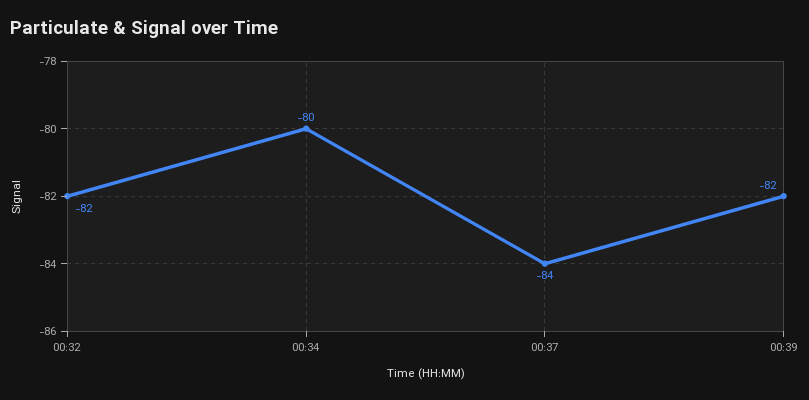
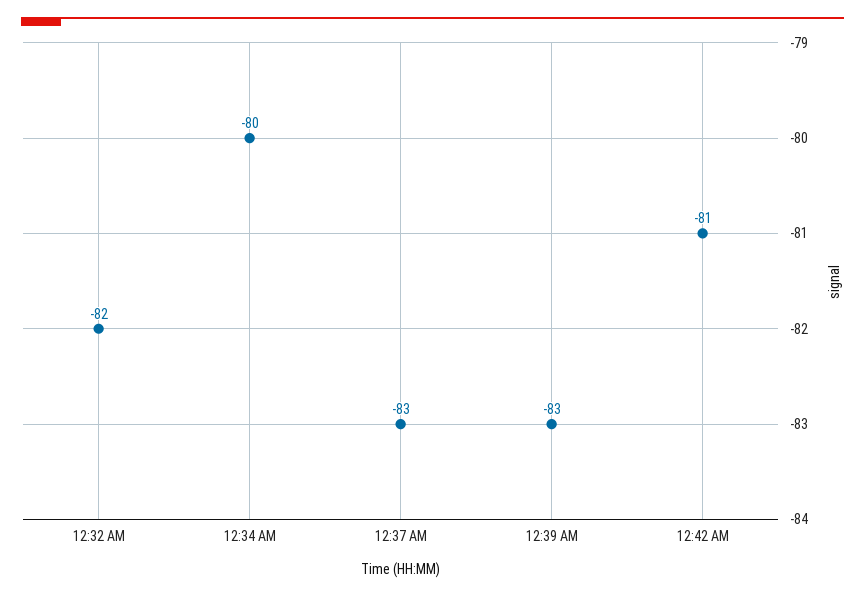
00:37: -84 -> -83
00:39: -82 -> -83
12:42 AM: none -> -81

